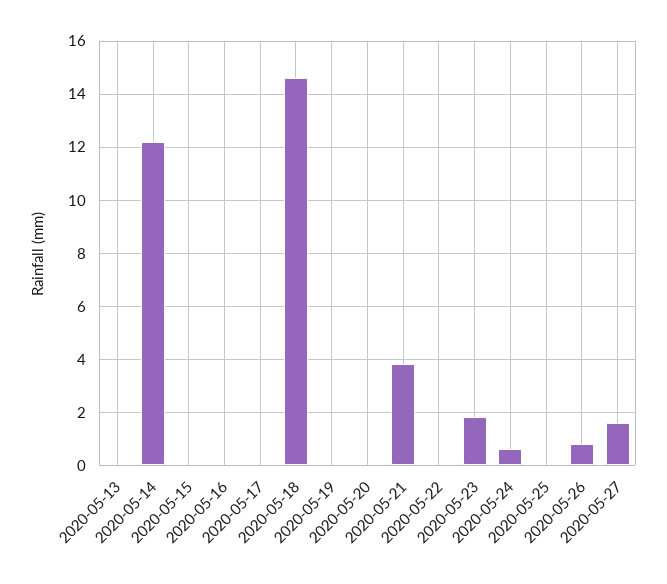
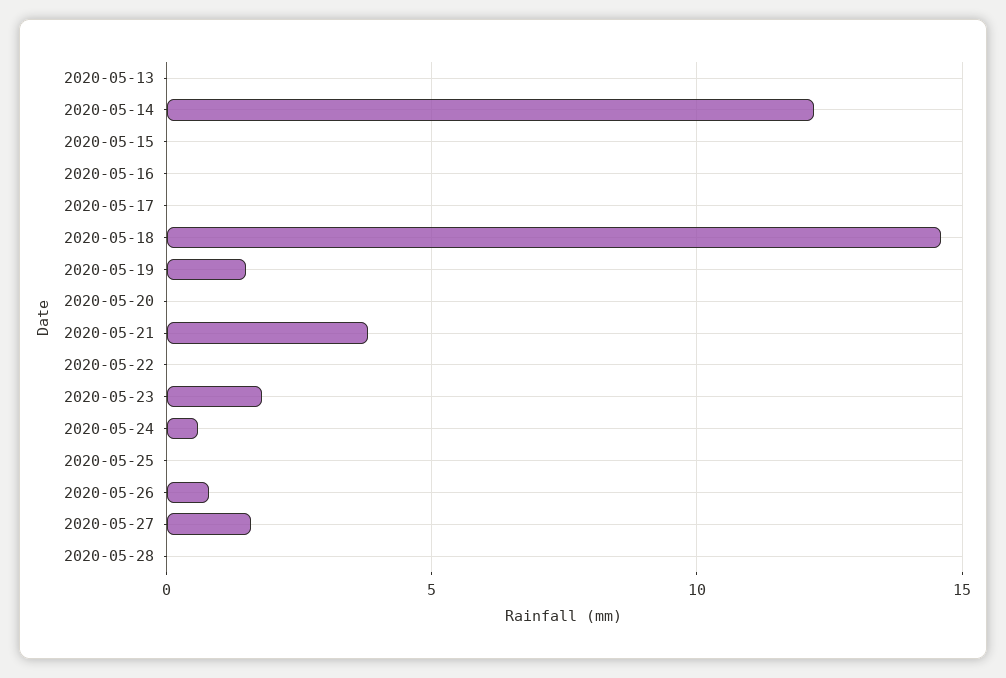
2020-05-19: 0 -> 1.5
2020-05-28: none -> 0

